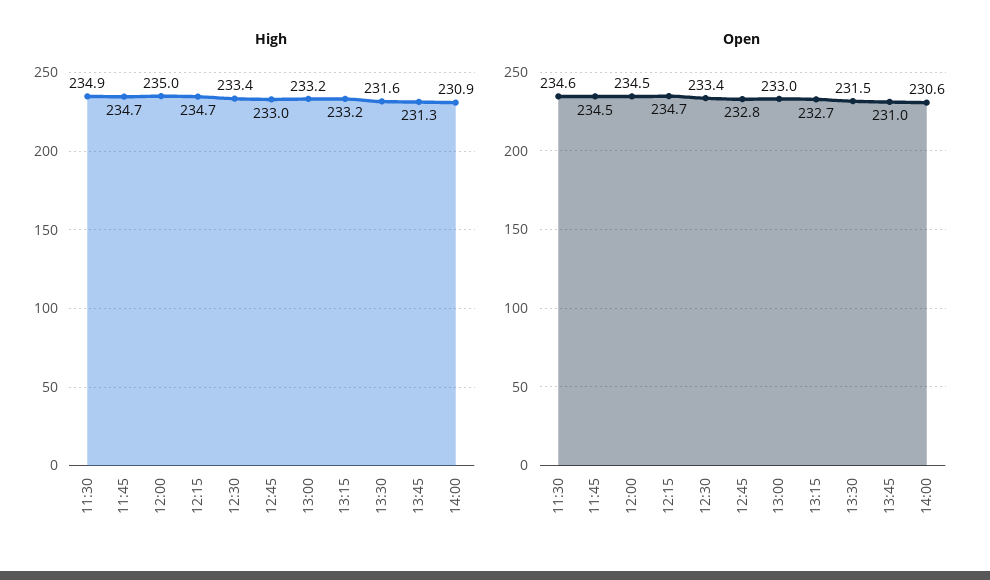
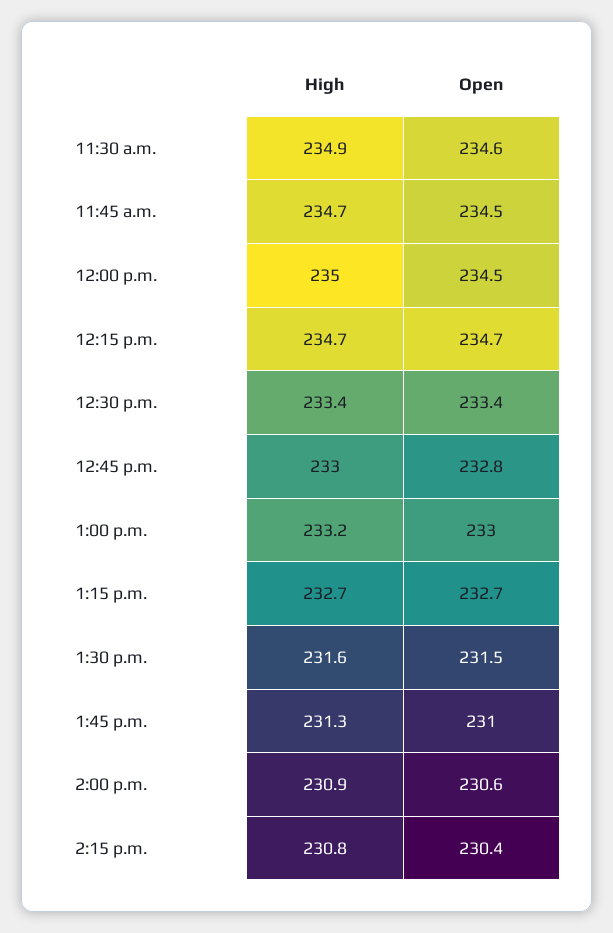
High, 13:15: 233.2 -> 232.7
High, 2:15 p.m.: none -> 230.8
Open, 2:15 p.m.: none -> 230.4

